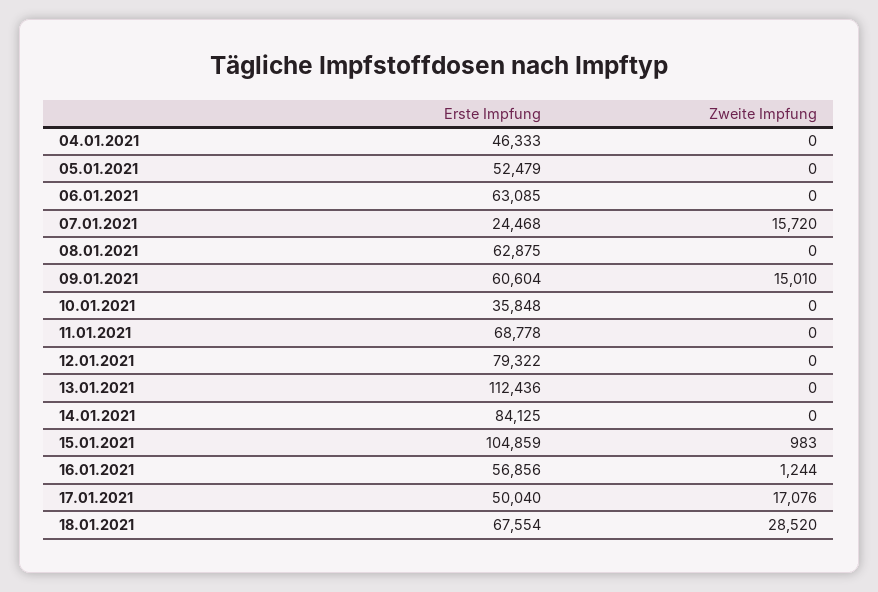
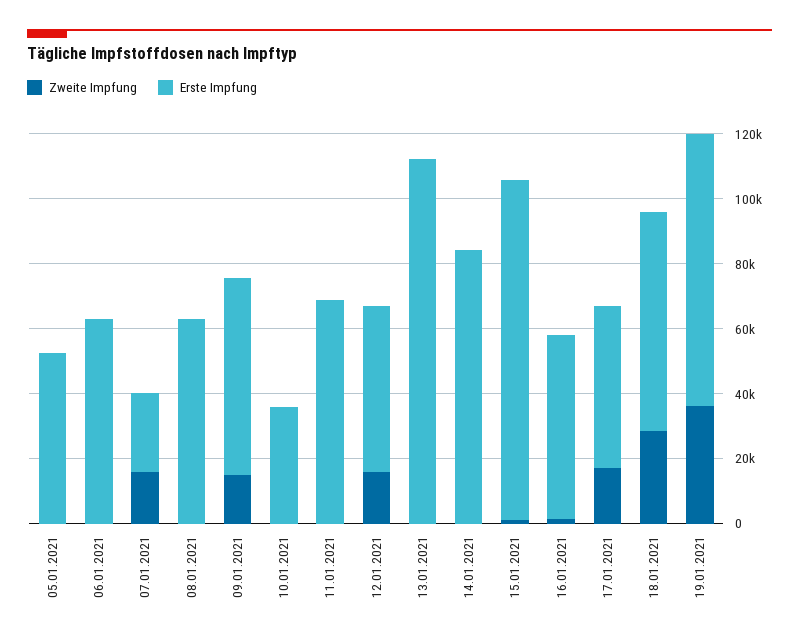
Erste Impfung, 04.01.2021: 46333 -> none
Zweite Impfung, 04.01.2021: 0 -> none
Erste Impfung, 12.01.2021: 79322 -> 50000
Zweite Impfung, 12.01.2021: 0 -> 15000
Zweite Impfung, 19.01.2021: none -> 35000
Erste Impfung, 19.01.2021: none -> 85000

